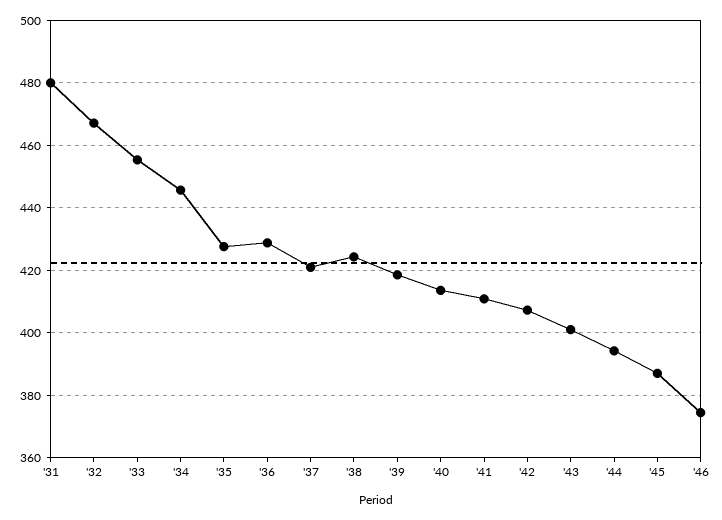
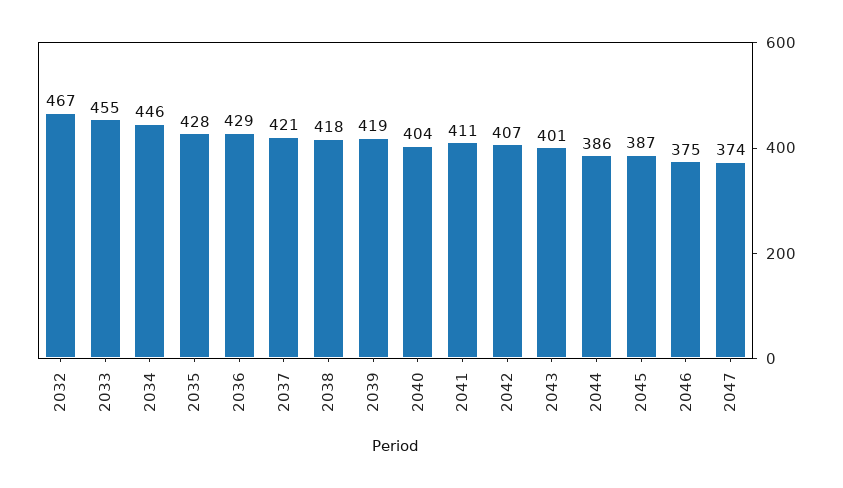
'31: 480 -> none
'38: 424 -> 418
'40: 414 -> 404
'44: 394 -> 386
2047: none -> 374

